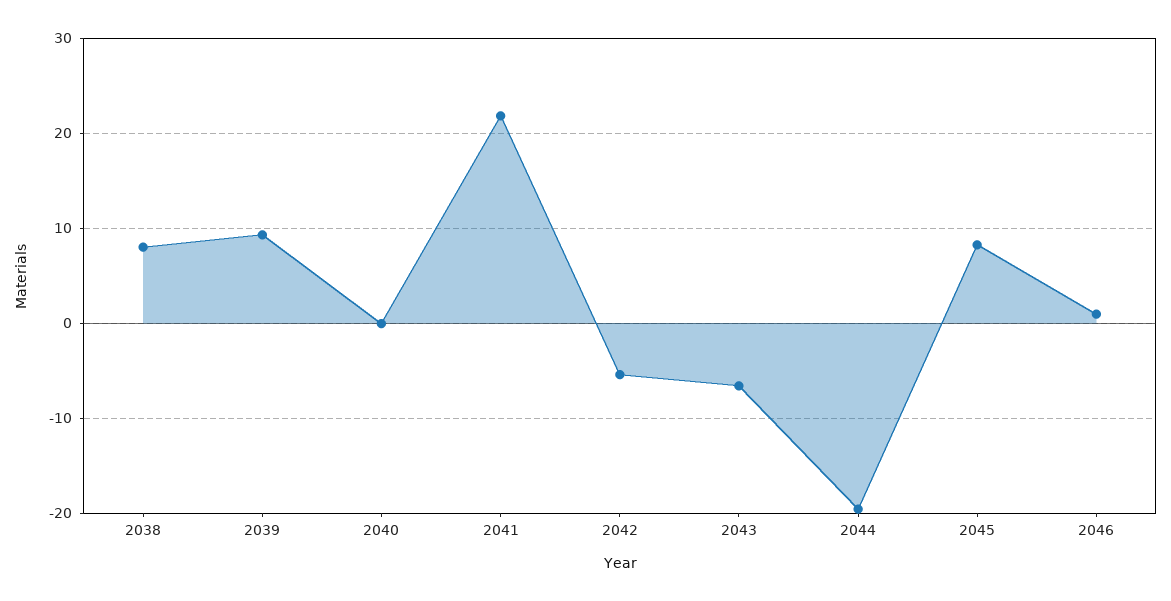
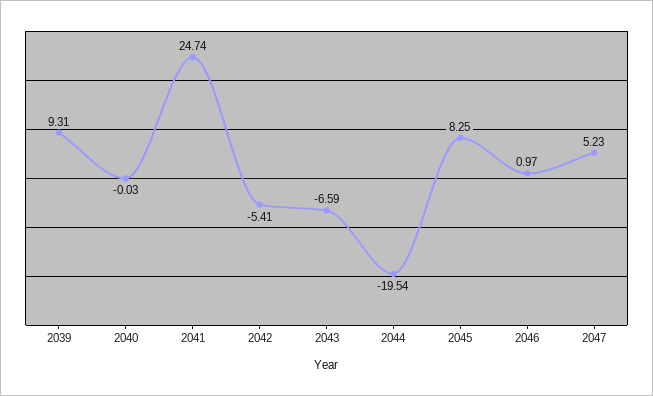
2038: 8 -> none
2041: 22 -> 24.74
2047: none -> 5.23

